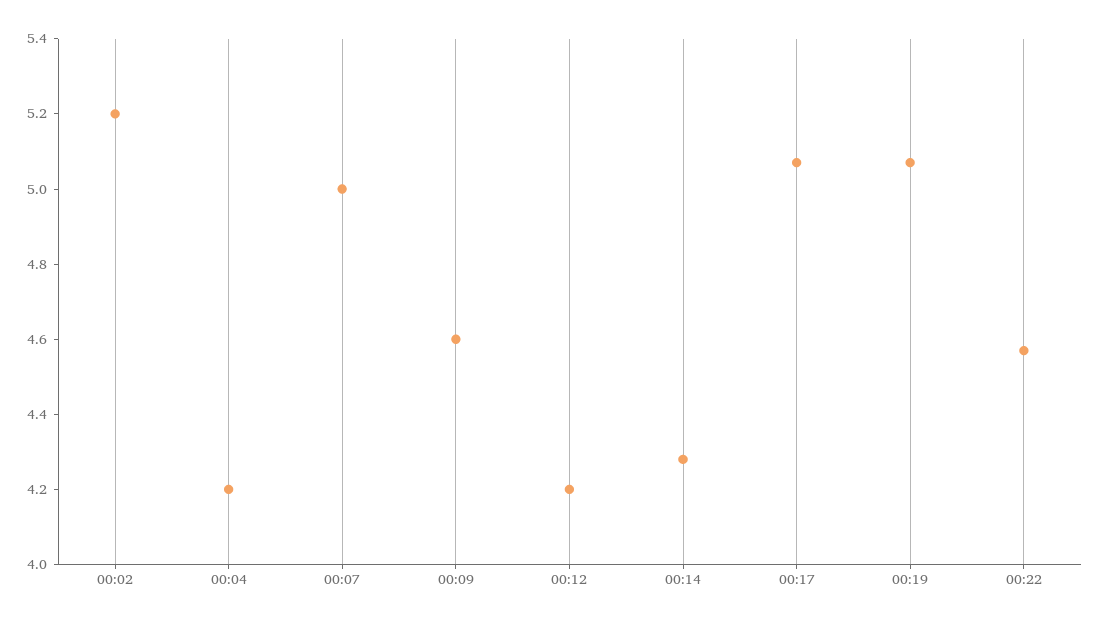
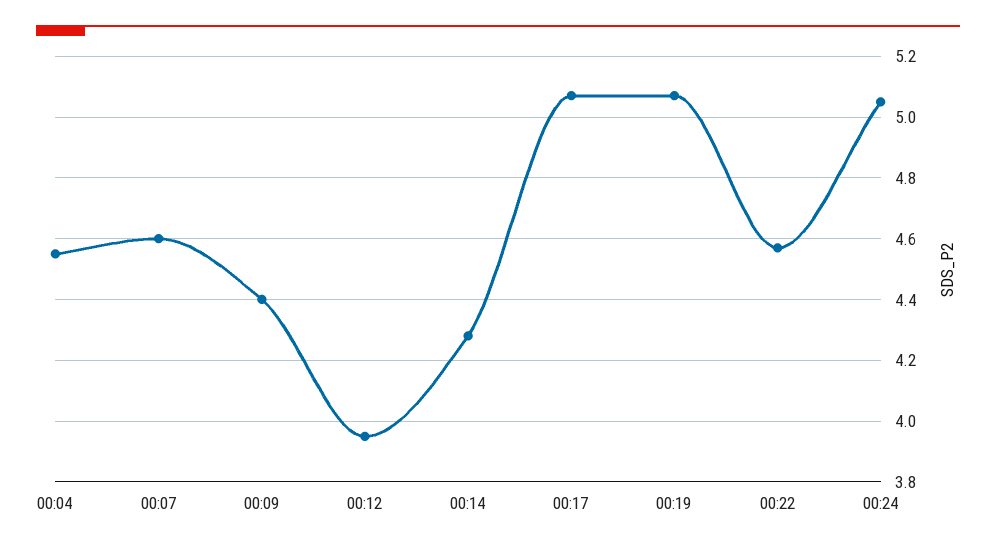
00:02: 5.2 -> none
00:04: 4.2 -> 4.55
00:07: 5 -> 4.6
00:09: 4.6 -> 4.4
00:12: 4.2 -> 3.95
00:24: none -> 5.05

